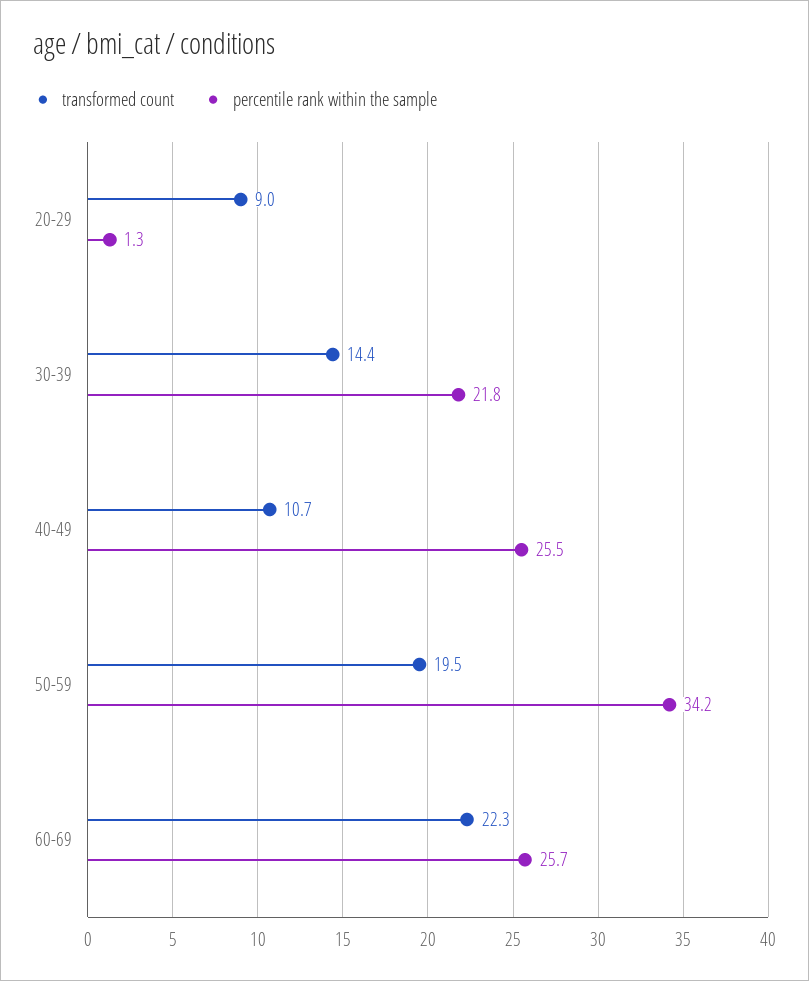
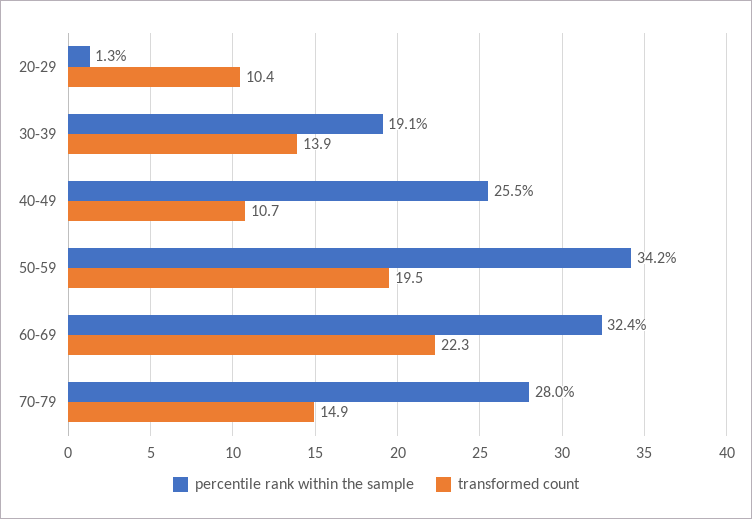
transformed count, 20-29: 9 -> 10.4
transformed count, 30-39: 14.4 -> 13.9
percentile rank within the sample, 30-39: 21.8 -> 19.1
percentile rank within the sample, 60-69: 25.7 -> 32.4
percentile rank within the sample, 70-79: none -> 28
transformed count, 70-79: none -> 14.9

